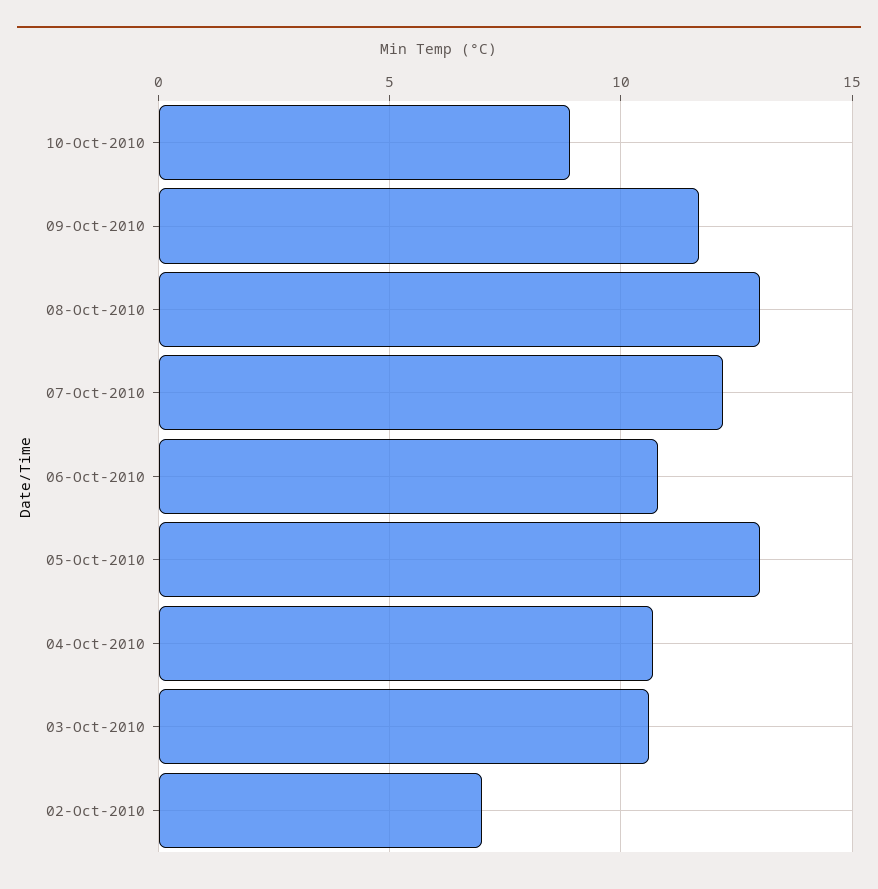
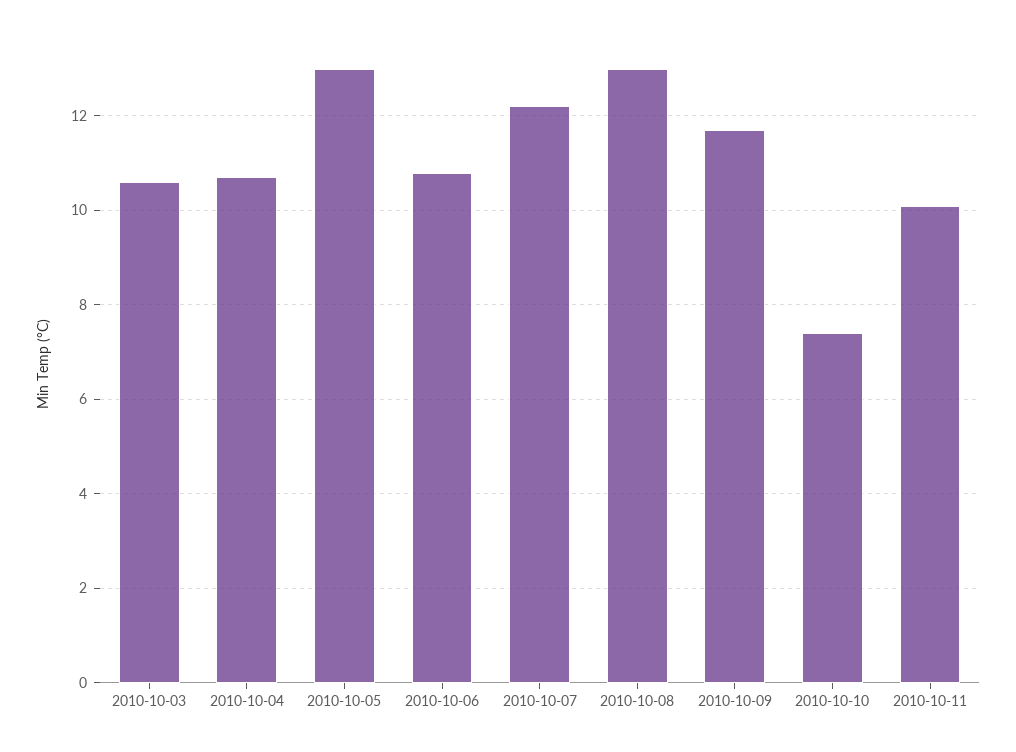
10-Oct-2010: 9 -> 7.5
02-Oct-2010: 7 -> none
2010-10-11: none -> 10

